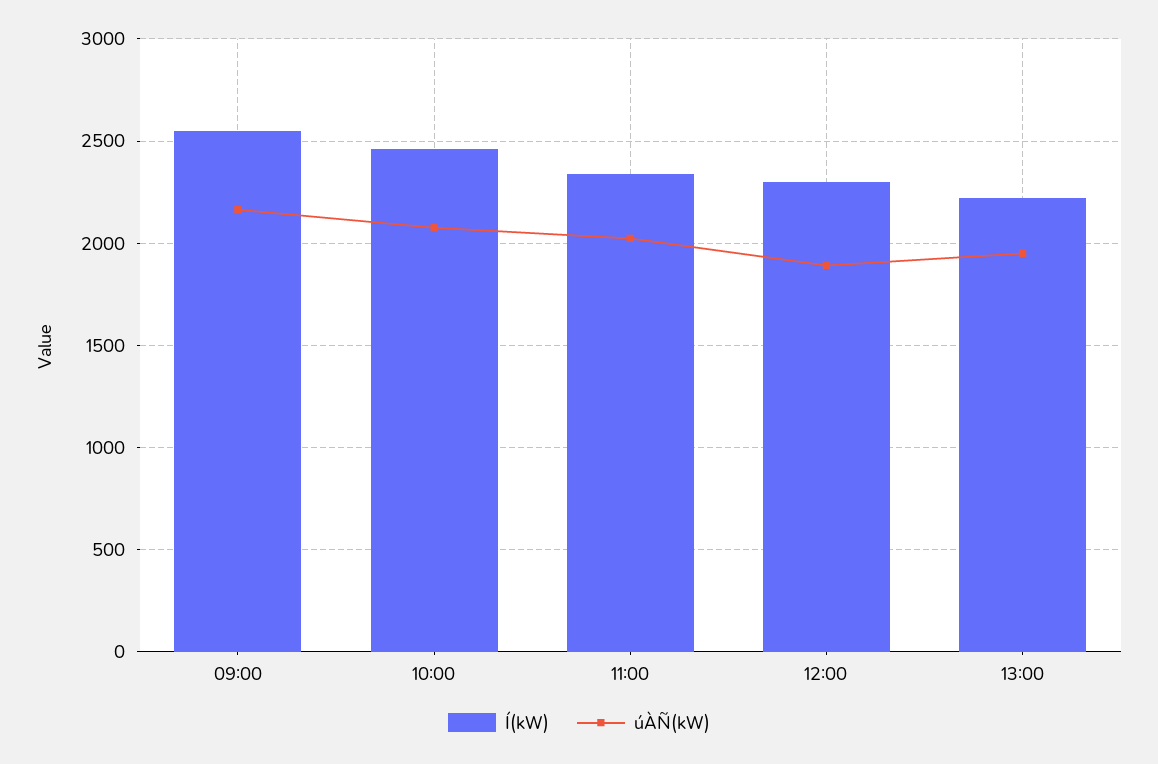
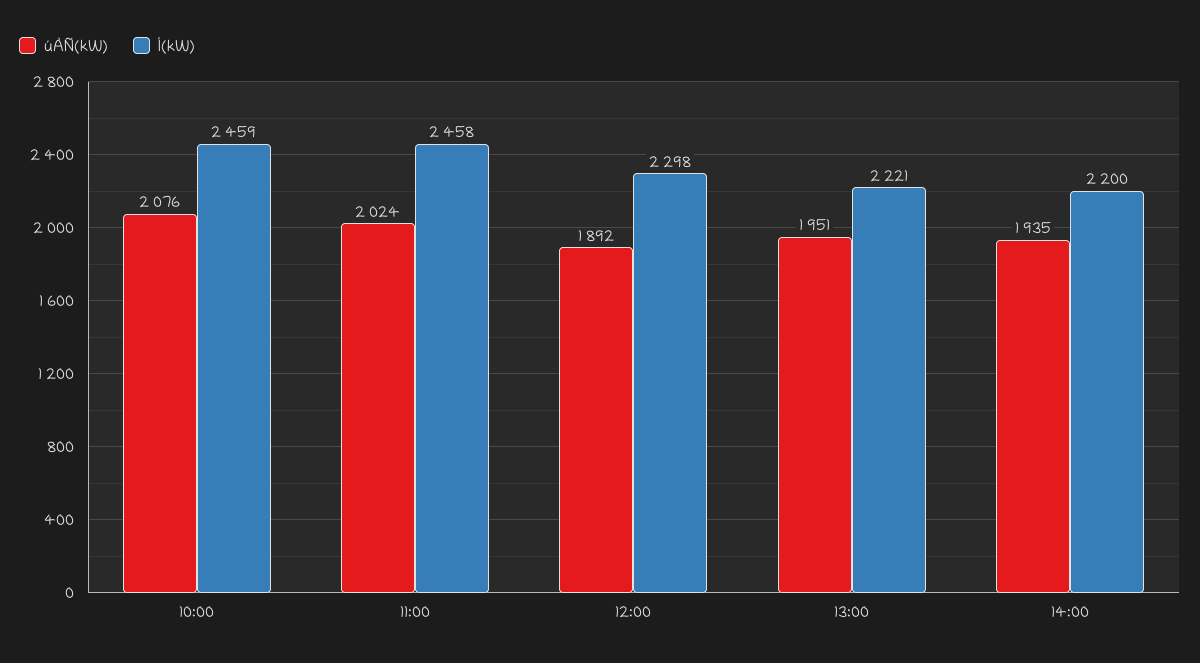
Í(kW), 09:00: 2550 -> none
úÀÑ(kW), 09:00: 2150 -> none
Í(kW), 11:00: 2350 -> 2458
úÀÑ(kW), 14:00: none -> 1935
Í(kW), 14:00: none -> 2200

